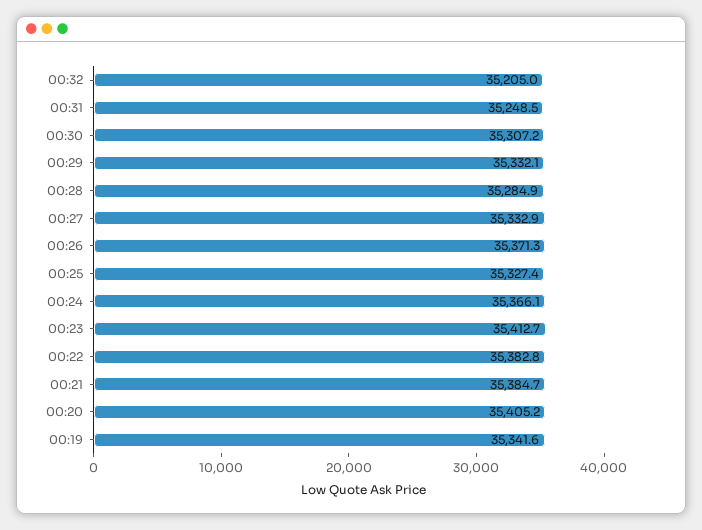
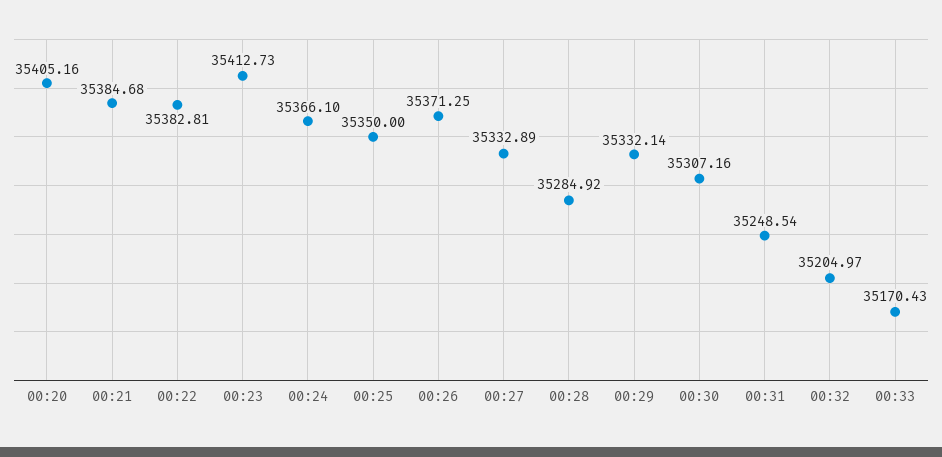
00:25: 35327.4 -> 35350
00:19: 35341.6 -> none
00:33: none -> 35170.43

